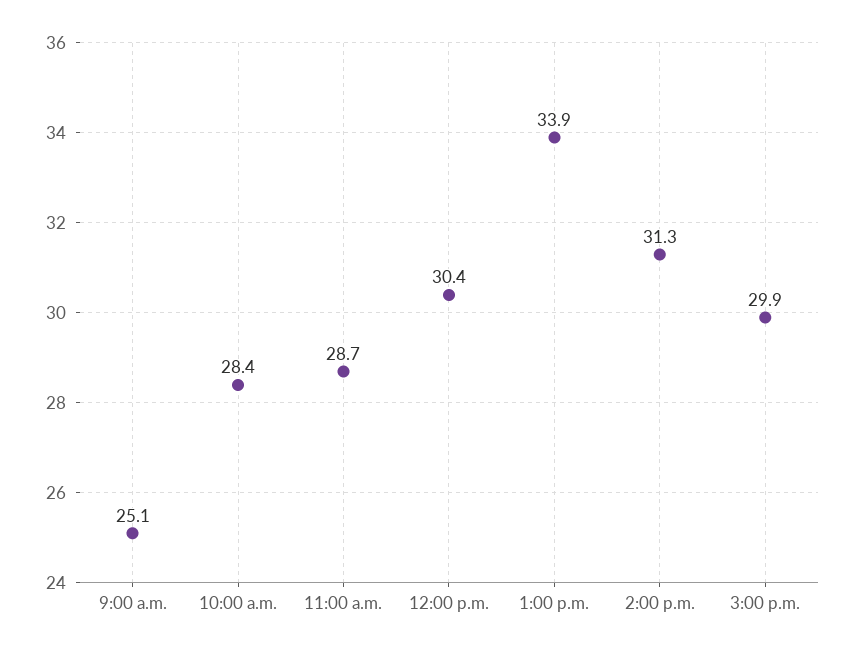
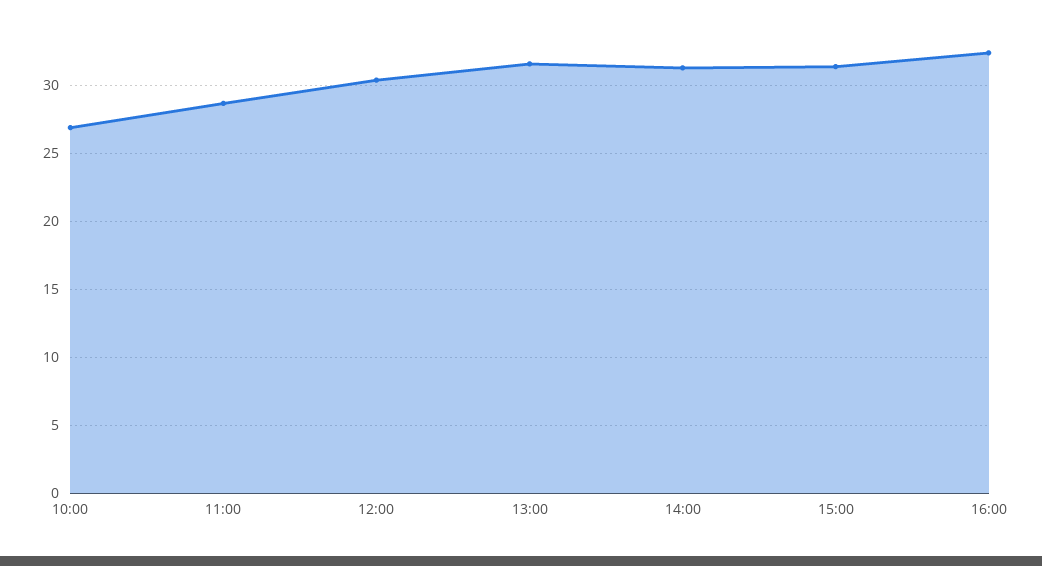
9:00 a.m.: 25.1 -> none
10:00 a.m.: 28.4 -> 27
1:00 p.m.: 33.9 -> 31.5
3:00 p.m.: 29.9 -> 31.5
16:00: none -> 32.5

